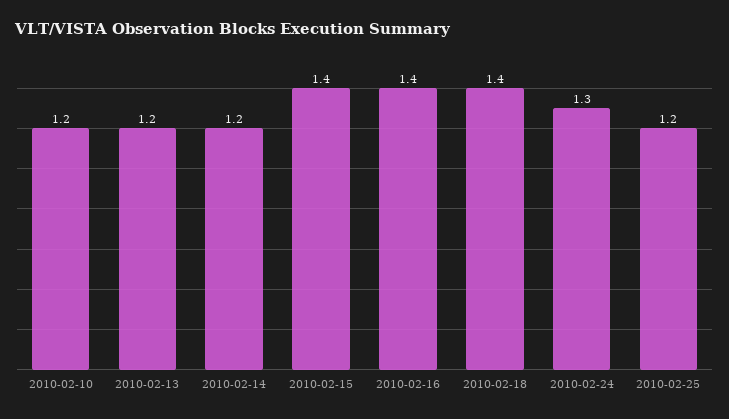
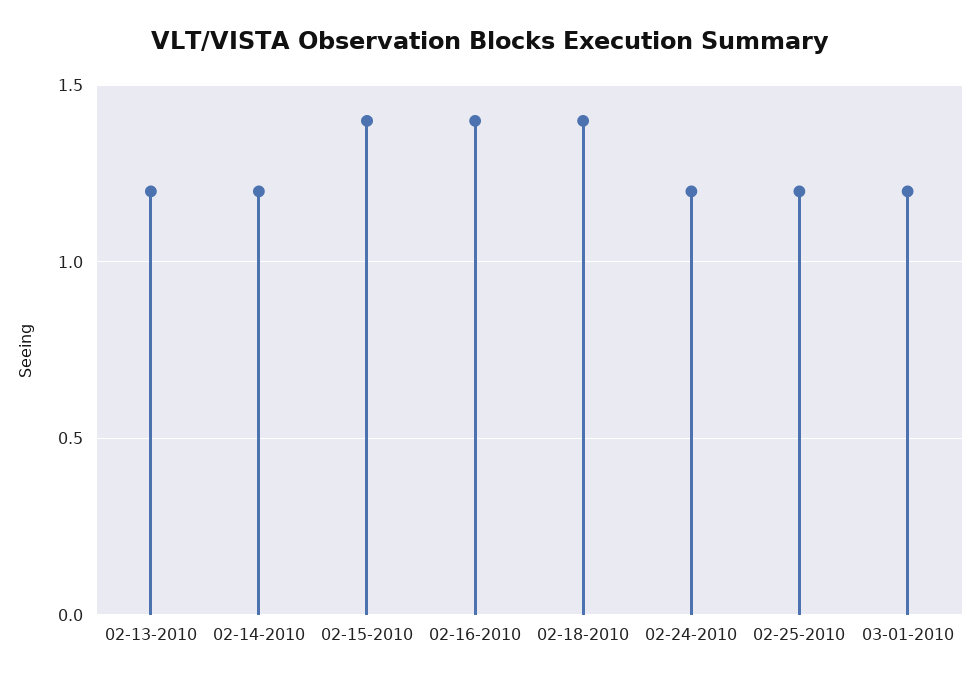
2010-02-10: 1.2 -> none
2010-02-24: 1.3 -> 1.2
03-01-2010: none -> 1.2

